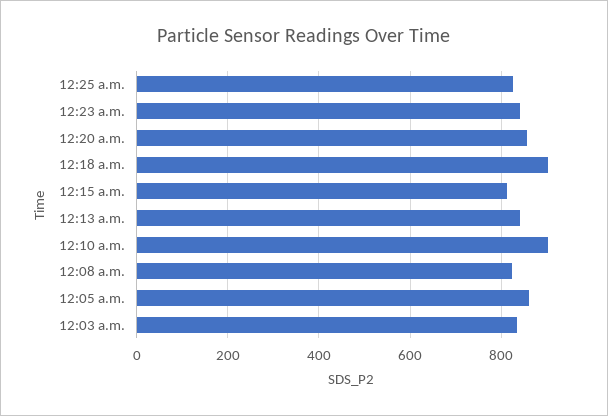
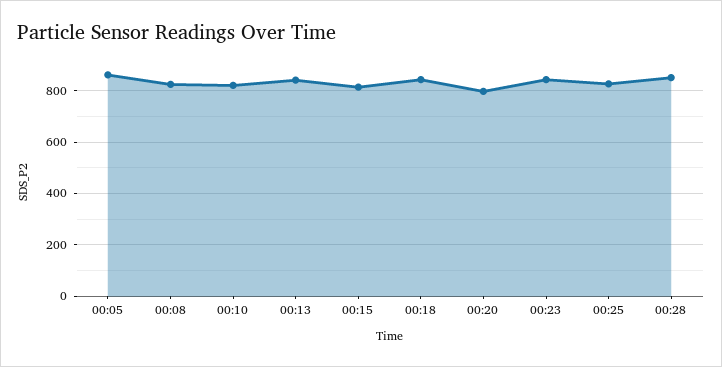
12:20 a.m.: 860 -> 800
12:18 a.m.: 900 -> 850
12:10 a.m.: 900 -> 825
12:03 a.m.: 840 -> none
00:28: none -> 850

